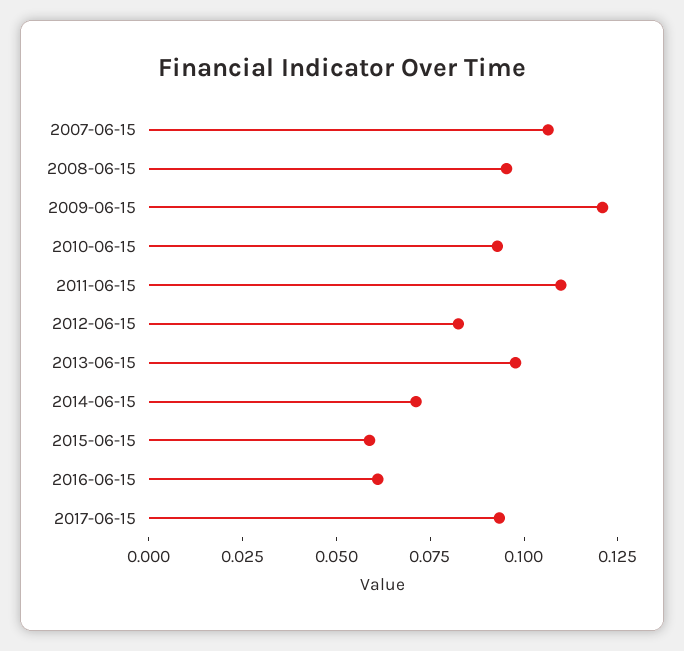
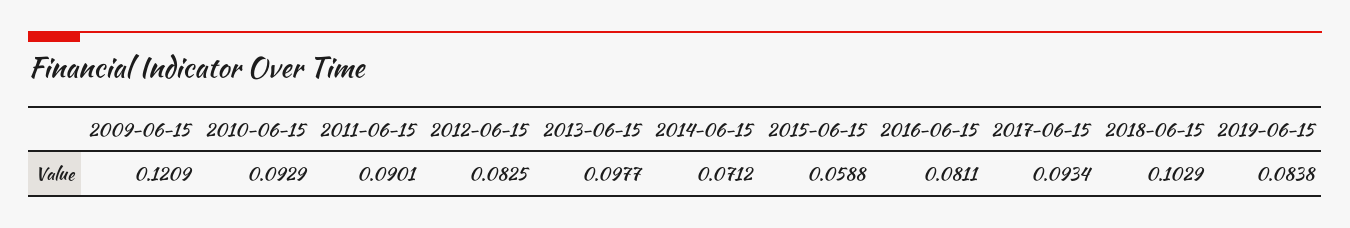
2007-06-15: 0.105 -> none
2008-06-15: 0.095 -> none
2011-06-15: 0.11 -> 0.0901
2016-06-15: 0.06 -> 0.0811
2018-06-15: none -> 0.1029
2019-06-15: none -> 0.0838

